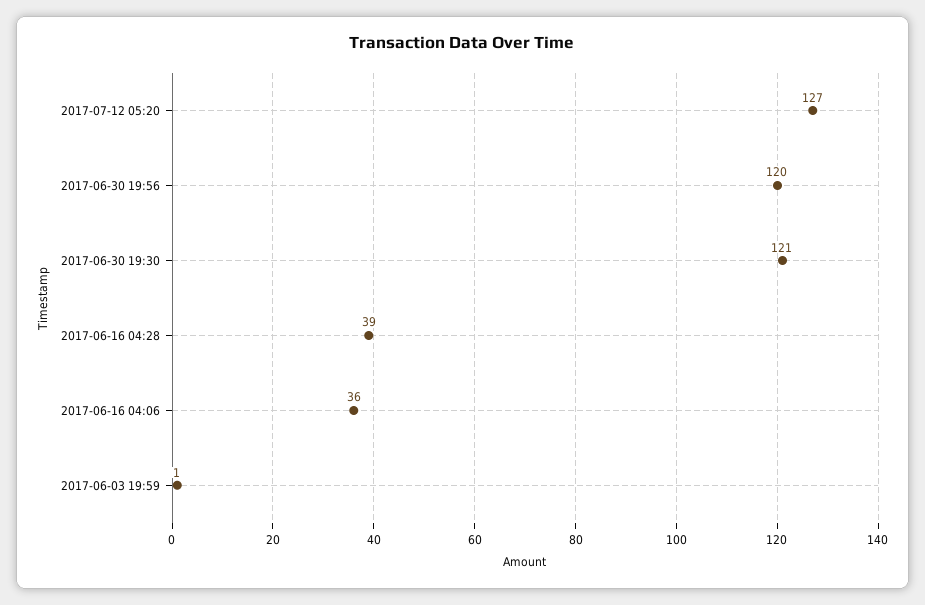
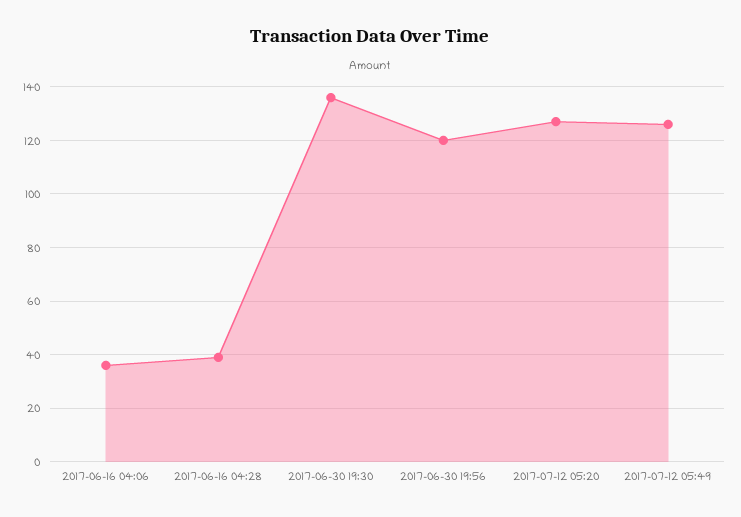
2017-06-30 19:30: 121 -> 135
2017-06-03 19:59: 1 -> none
2017-07-12 05:49: none -> 125

